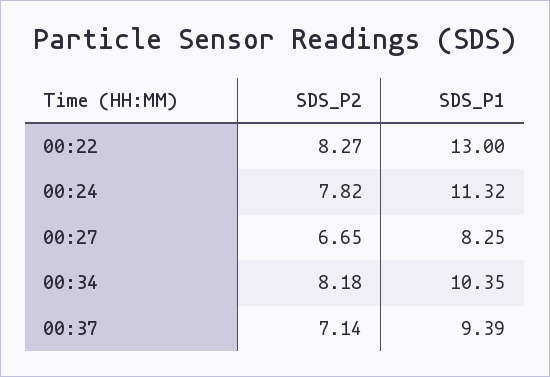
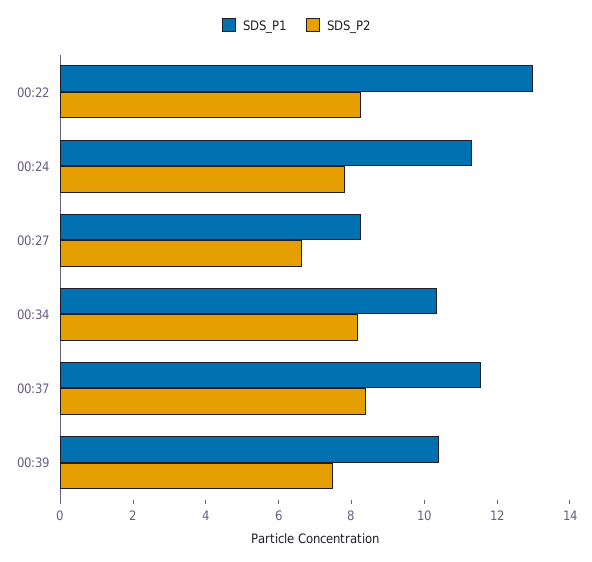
SDS_P2, 00:37: 7.14 -> 8.5
SDS_P1, 00:37: 9.39 -> 11.5
SDS_P1, 00:39: none -> 10.5
SDS_P2, 00:39: none -> 7.5

